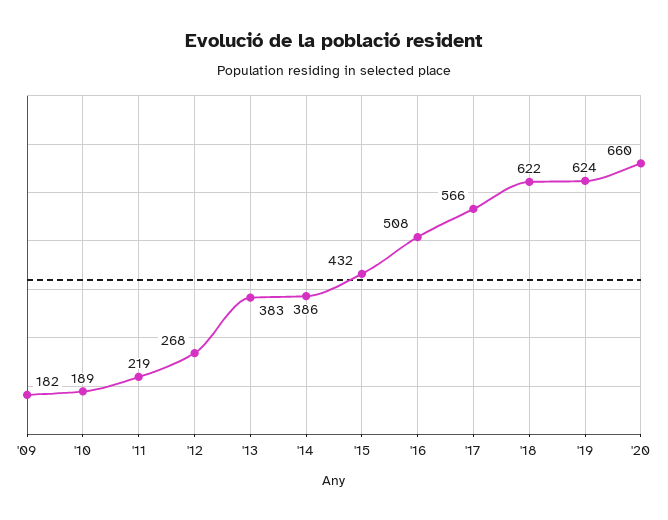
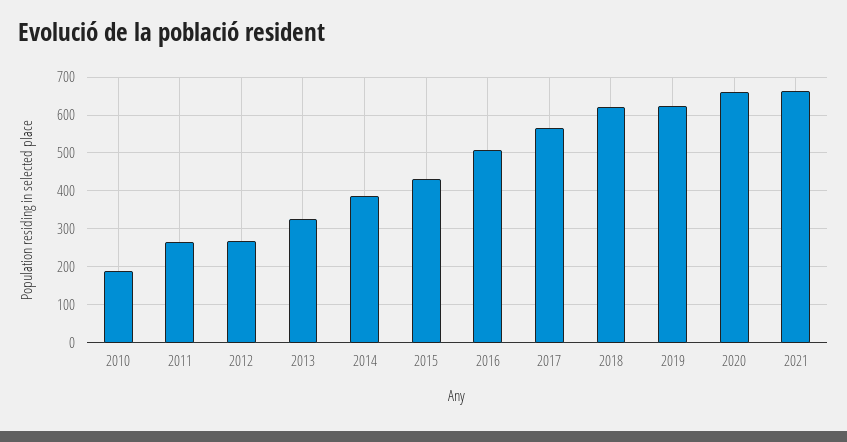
'09: 182 -> none
'11: 219 -> 260
'13: 383 -> 320
2021: none -> 660

